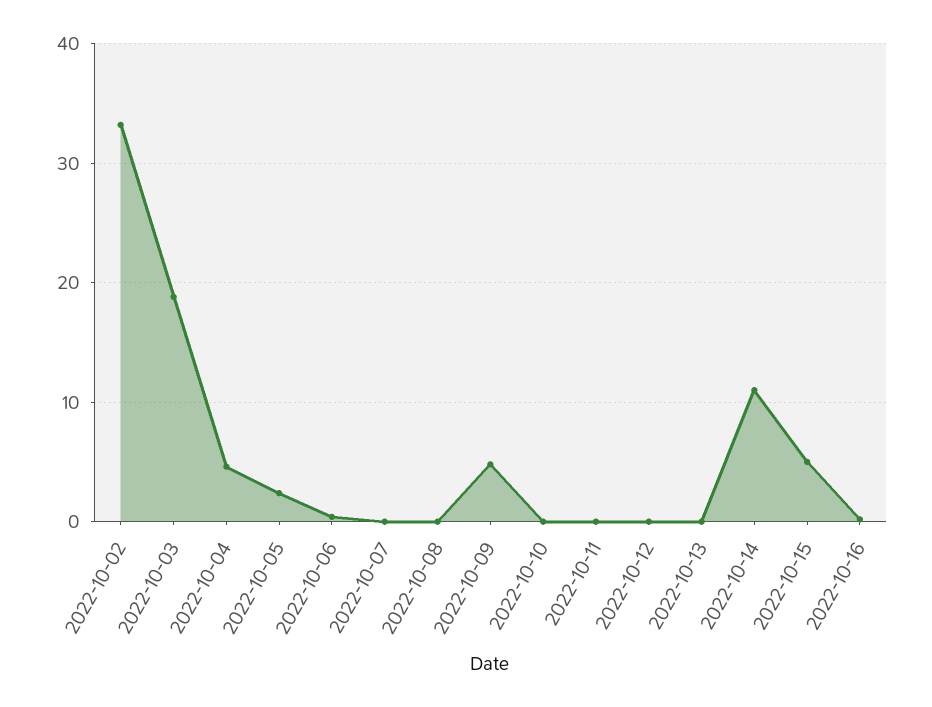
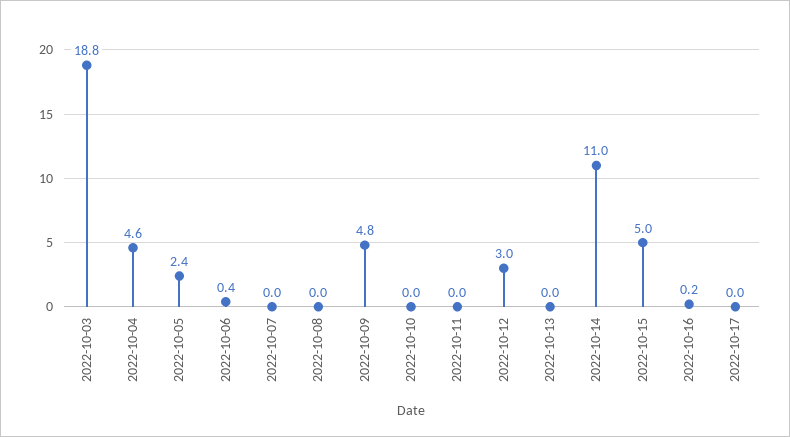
2022-10-02: 33 -> none
2022-10-12: 0 -> 3
2022-10-17: none -> 0

